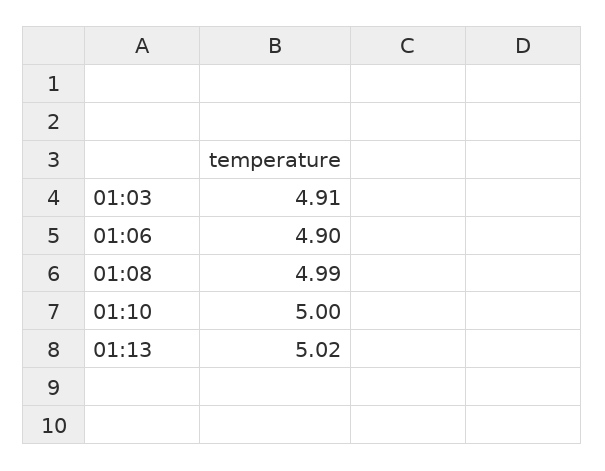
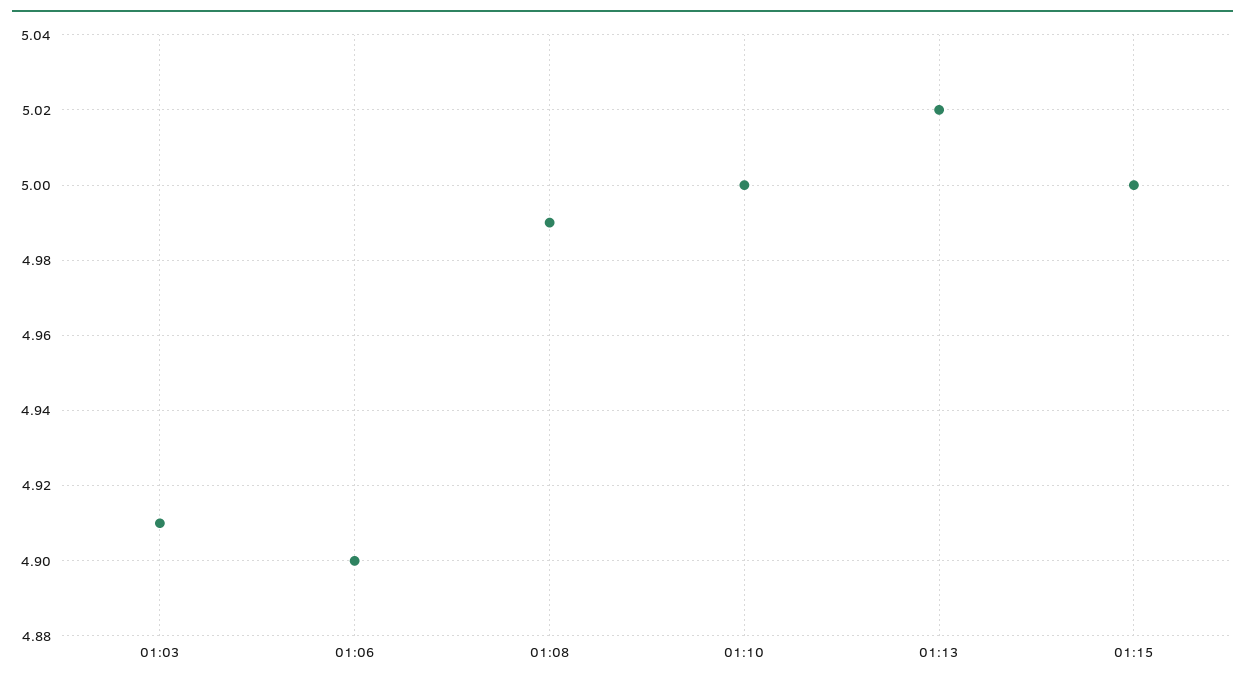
01:15: none -> 5

